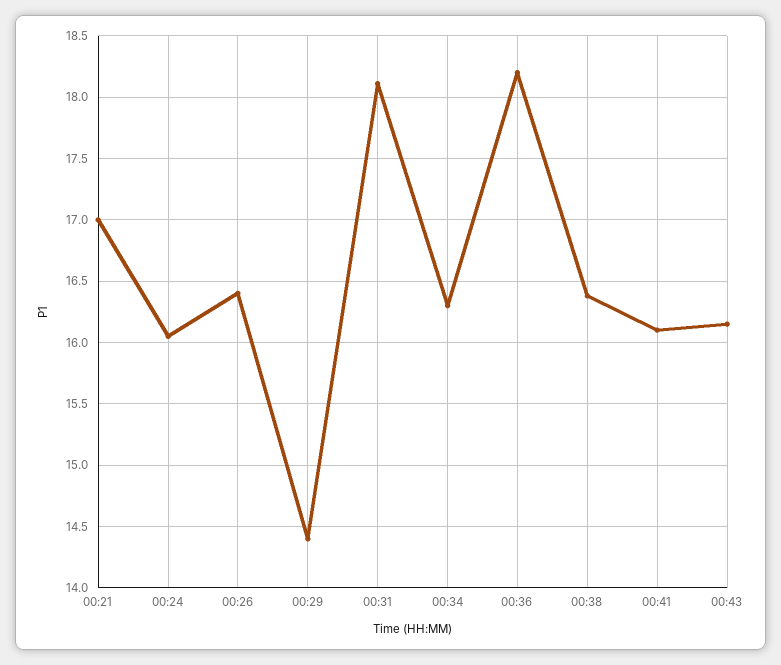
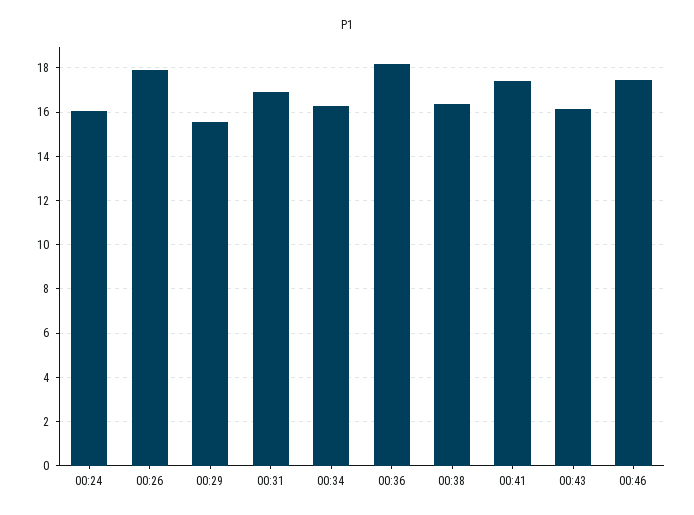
00:21: 17 -> none
00:26: 16.4 -> 18
00:29: 14.4 -> 15.5
00:31: 18.1 -> 17
00:41: 16.1 -> 17.5
00:46: none -> 17.5

